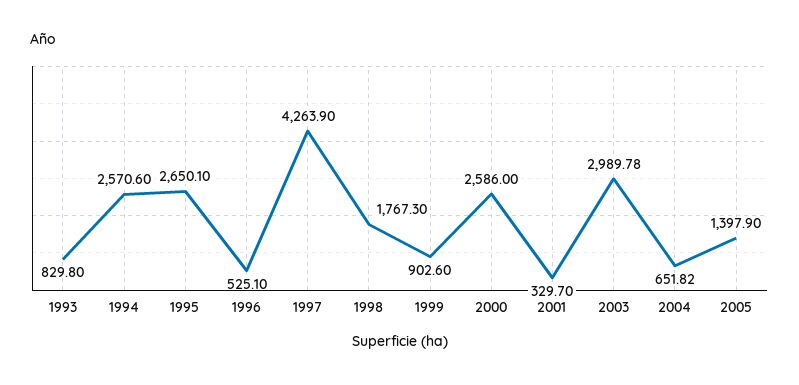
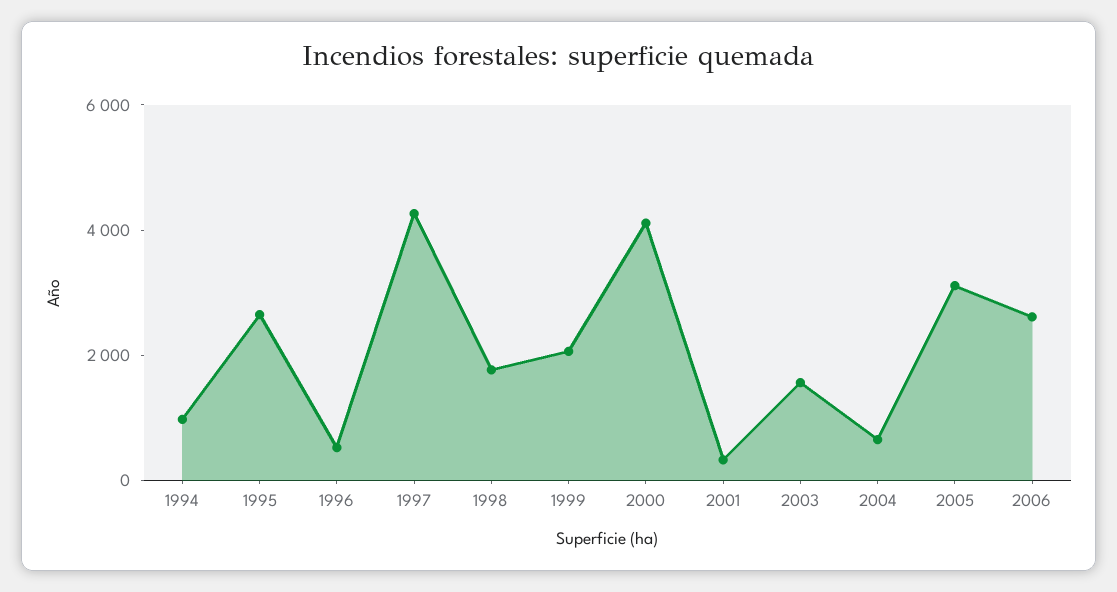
1993: 829.8 -> none
1994: 2570.6 -> 1000
1999: 902.6 -> 2000
2000: 2586 -> 4000
2003: 2989.78 -> 1500
2005: 1397.9 -> 3000
2006: none -> 2500

